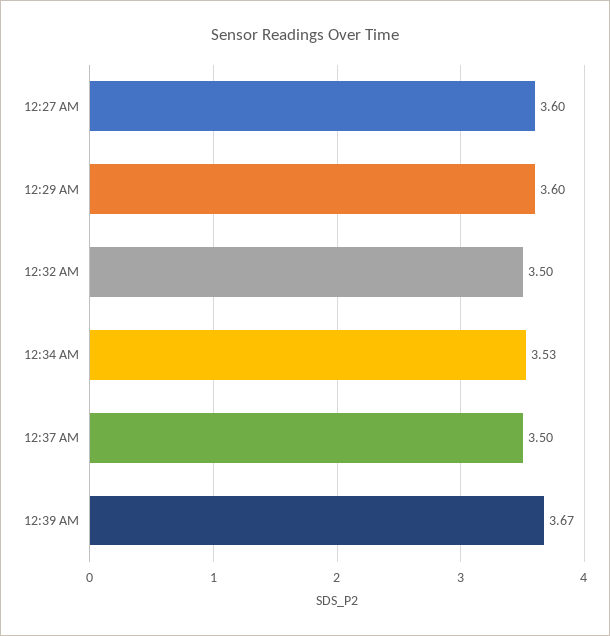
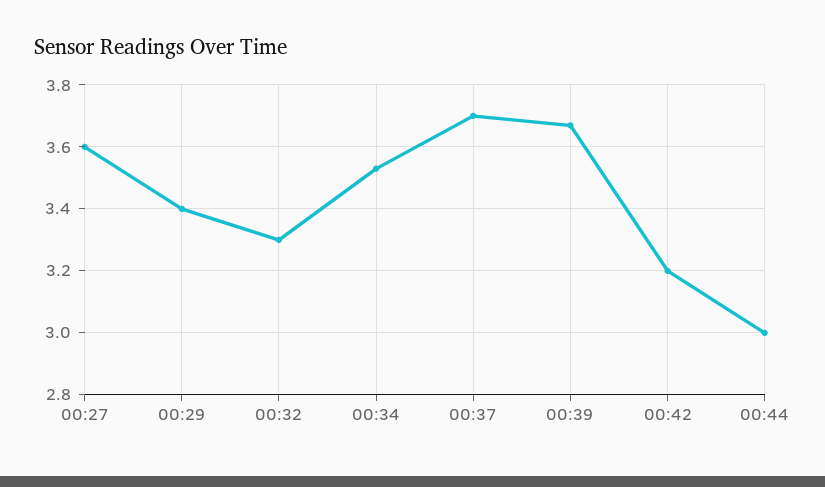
12:29 AM: 3.6 -> 3.4
12:32 AM: 3.5 -> 3.3
12:37 AM: 3.5 -> 3.7
00:42: none -> 3.2
00:44: none -> 3

